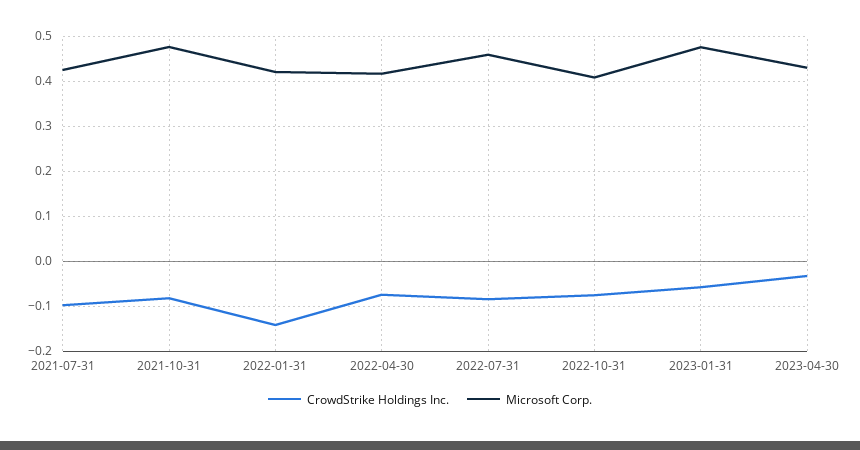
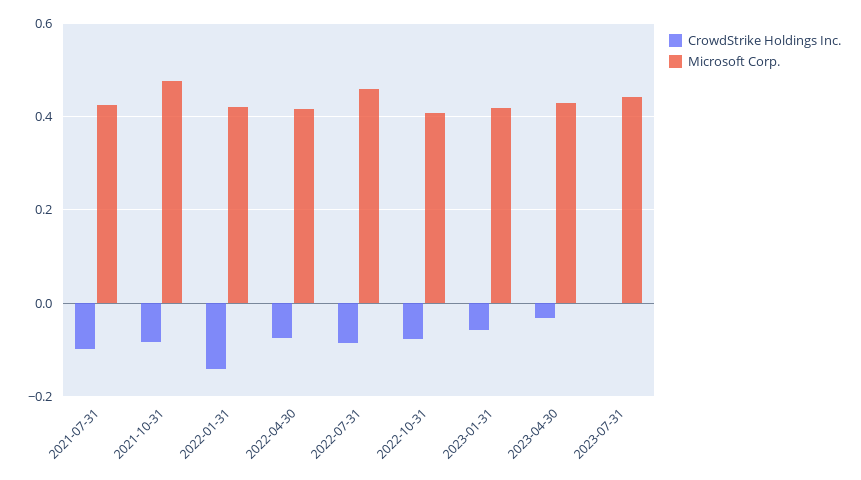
Microsoft Corp., 2023-01-31: 0.48 -> 0.42
CrowdStrike Holdings Inc., 2023-07-31: none -> 0
Microsoft Corp., 2023-07-31: none -> 0.44

